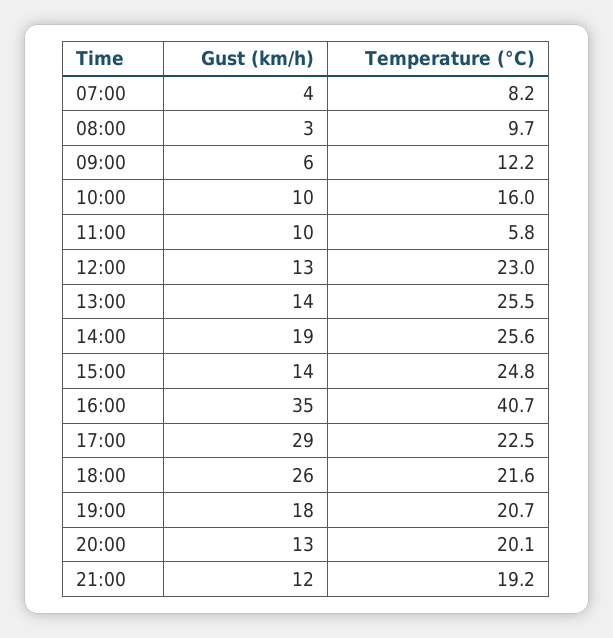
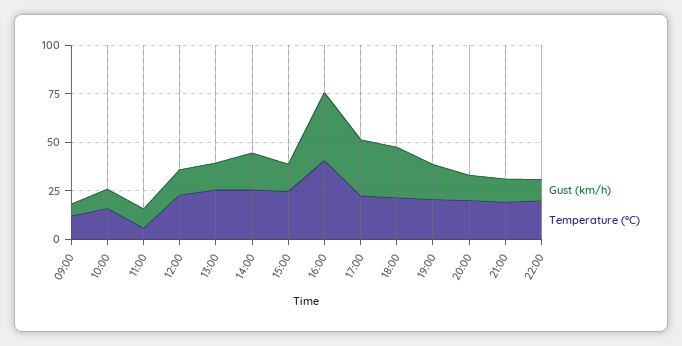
Gust (km/h), 07:00: 4 -> none
Temperature (°C), 07:00: 8.2 -> none
Gust (km/h), 08:00: 3 -> none
Temperature (°C), 08:00: 9.7 -> none
Gust (km/h), 22:00: none -> 10
Temperature (°C), 22:00: none -> 20

